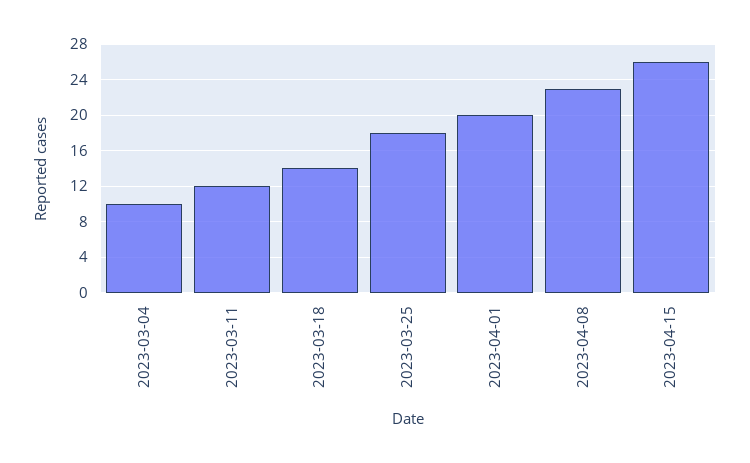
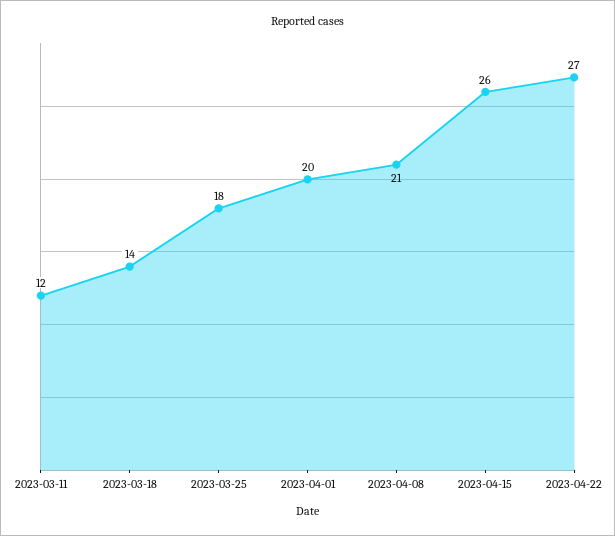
2023-03-04: 10 -> none
2023-04-08: 23 -> 21
2023-04-22: none -> 27

